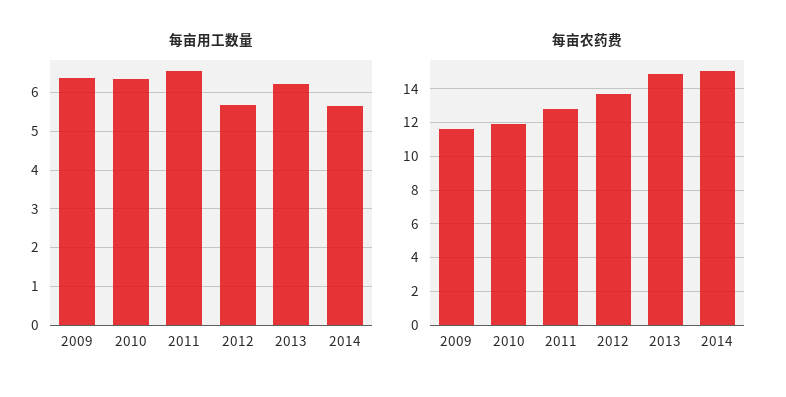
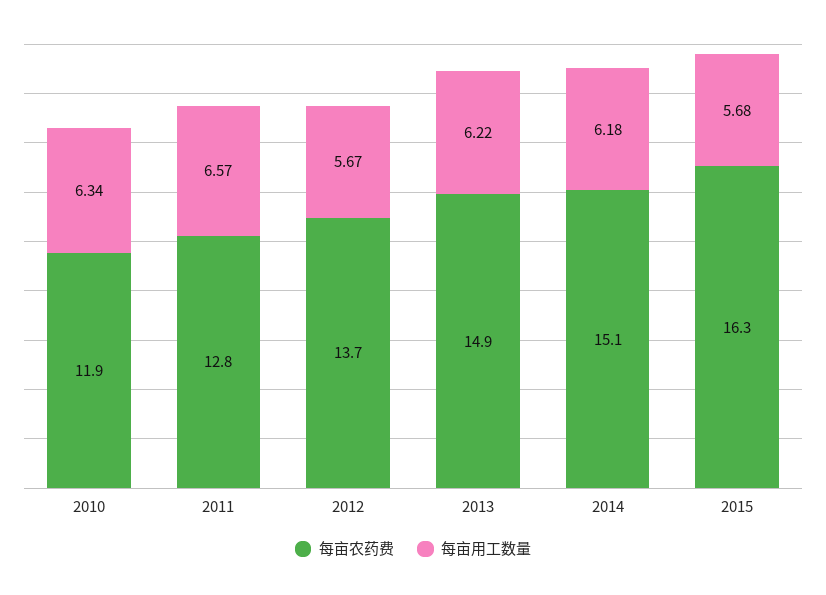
每亩用工数量, 2009: 6.4 -> none
每亩用工数量, 2014: 5.6 -> 6.18
每亩农药费, 2009: 11.5 -> none
每亩农药费, 2015: none -> 16.3
每亩用工数量, 2015: none -> 5.68

